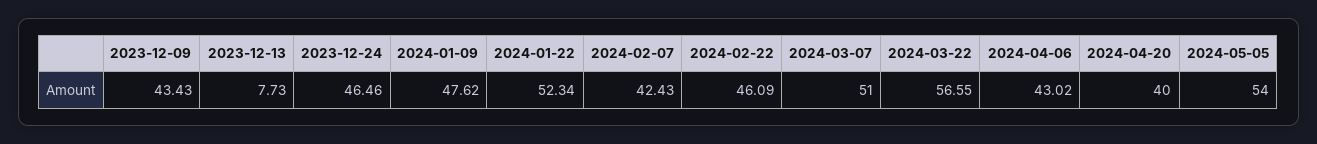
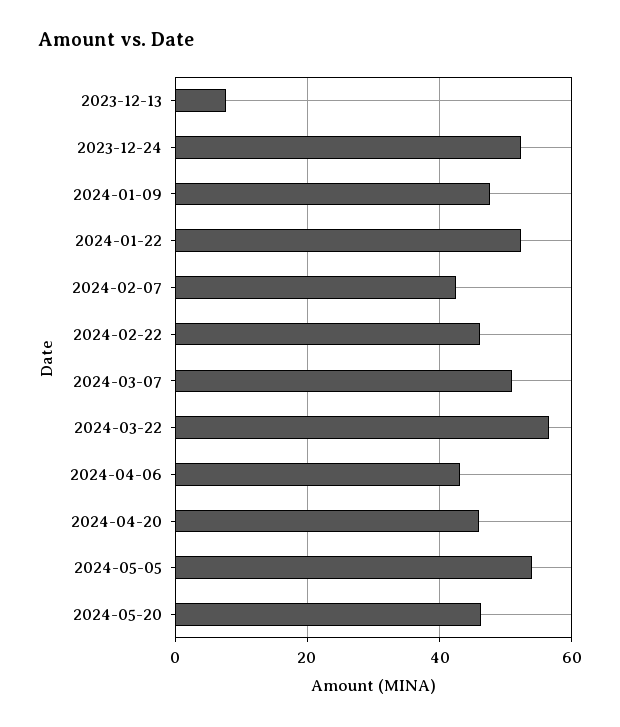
2023-12-09: 43.43 -> none
2023-12-24: 46.46 -> 52
2024-04-20: 40 -> 46
2024-05-20: none -> 46

